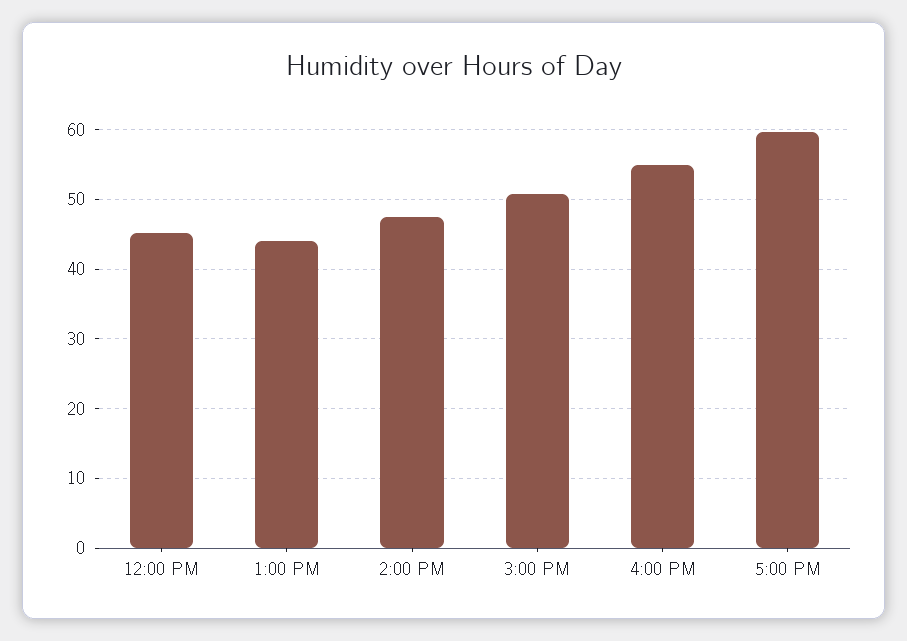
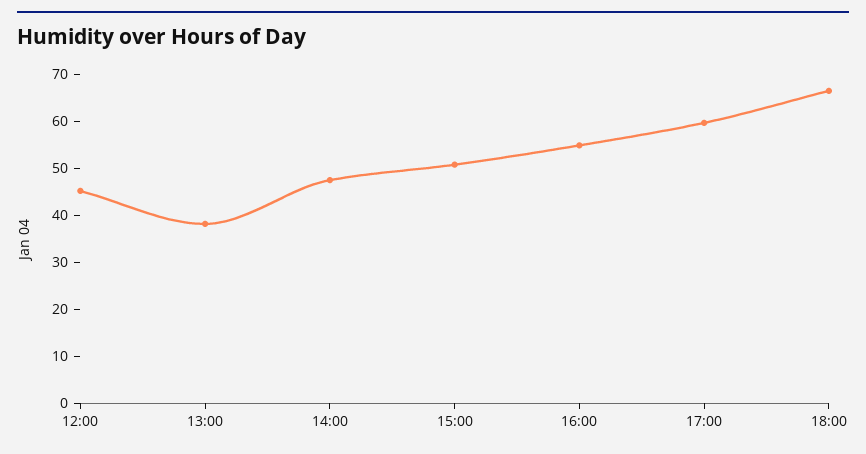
1:00 PM: 44 -> 38
18:00: none -> 66

